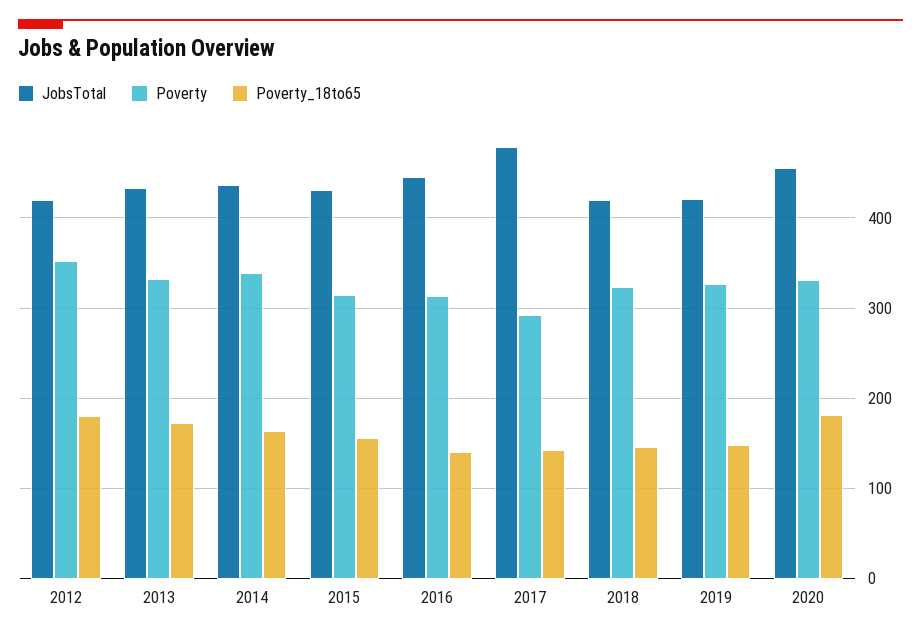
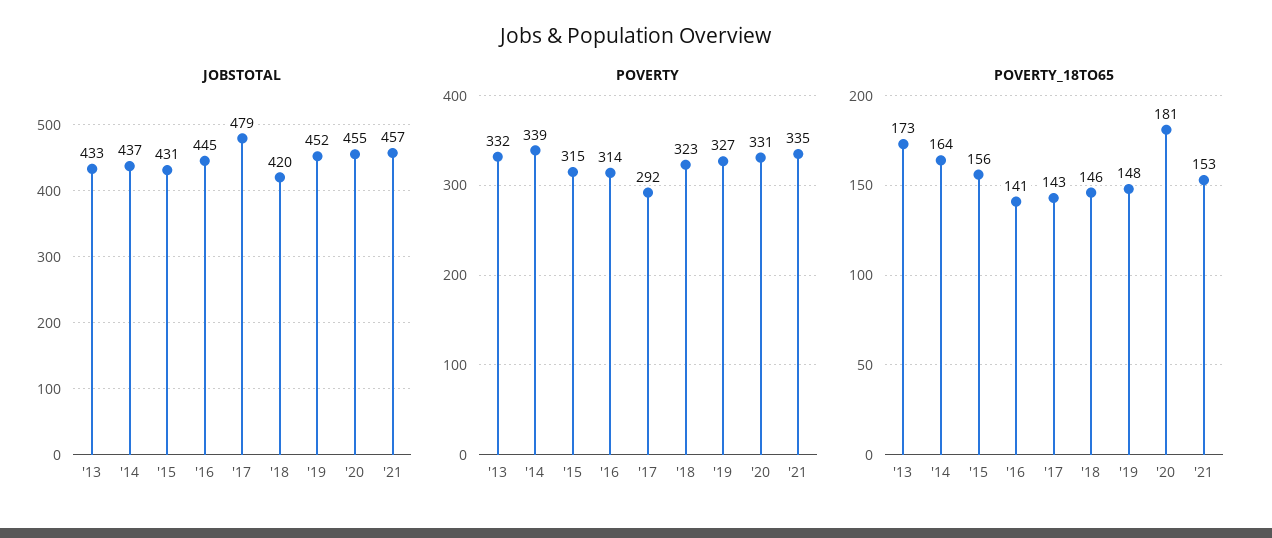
JobsTotal, 2012: 420 -> none
Poverty, 2012: 350 -> none
Poverty_18to65, 2012: 180 -> none
JobsTotal, 2019: 420 -> 452
JobsTotal, '21: none -> 457
Poverty, '21: none -> 335
Poverty_18to65, '21: none -> 153

